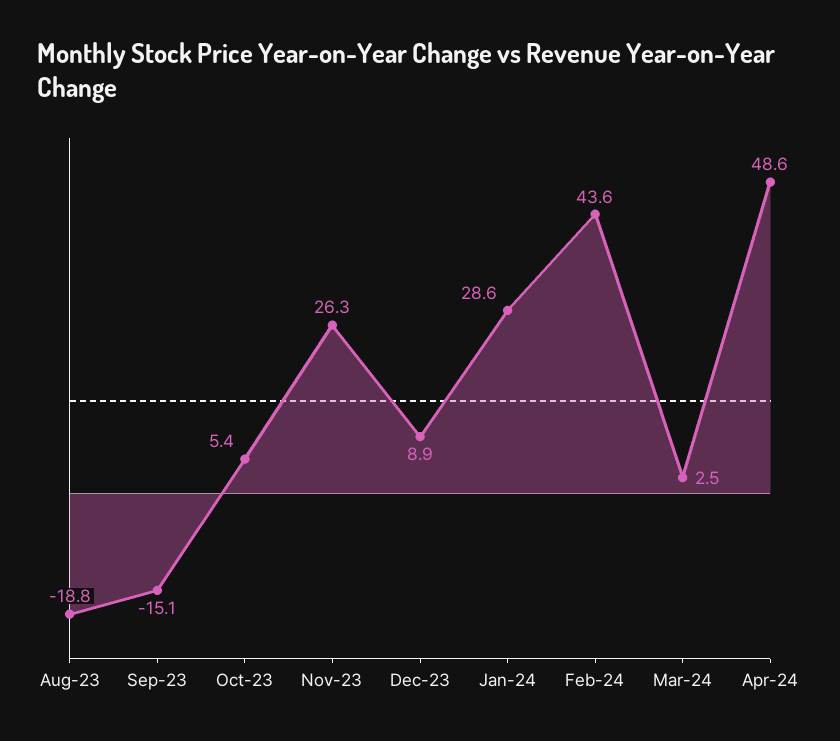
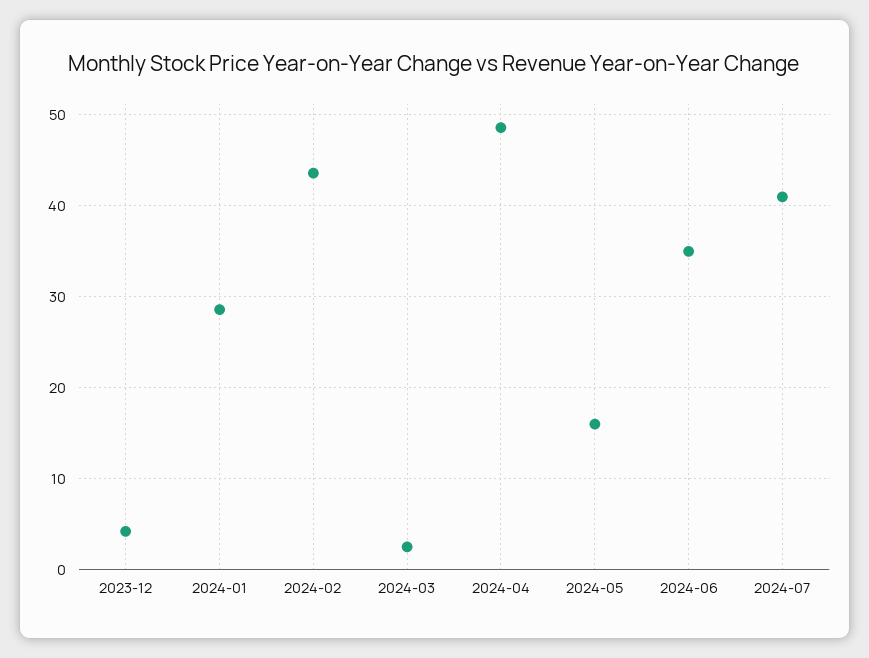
Aug-23: -18.8 -> none
Sep-23: -15.1 -> none
Oct-23: 5.4 -> none
Nov-23: 26.3 -> none
Dec-23: 8.9 -> 4
2024-05: none -> 16
2024-06: none -> 35
2024-07: none -> 41

